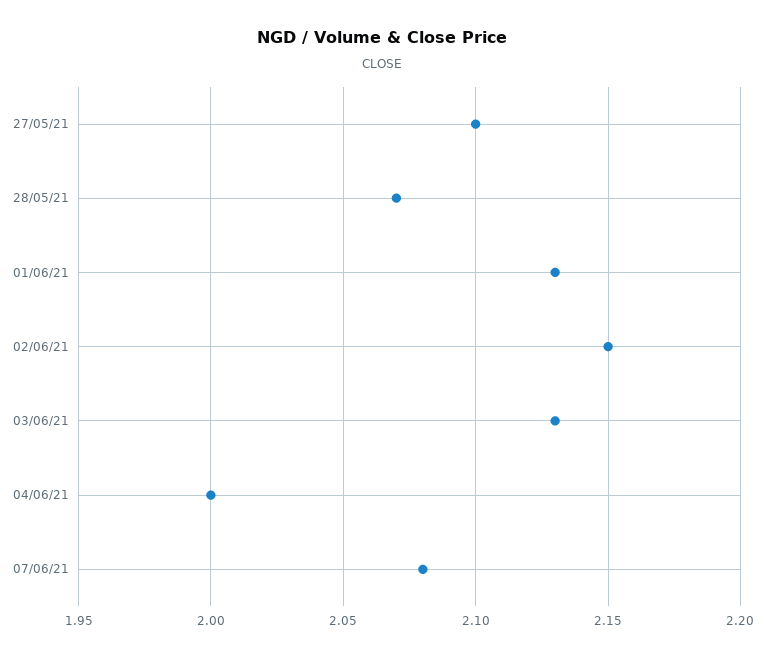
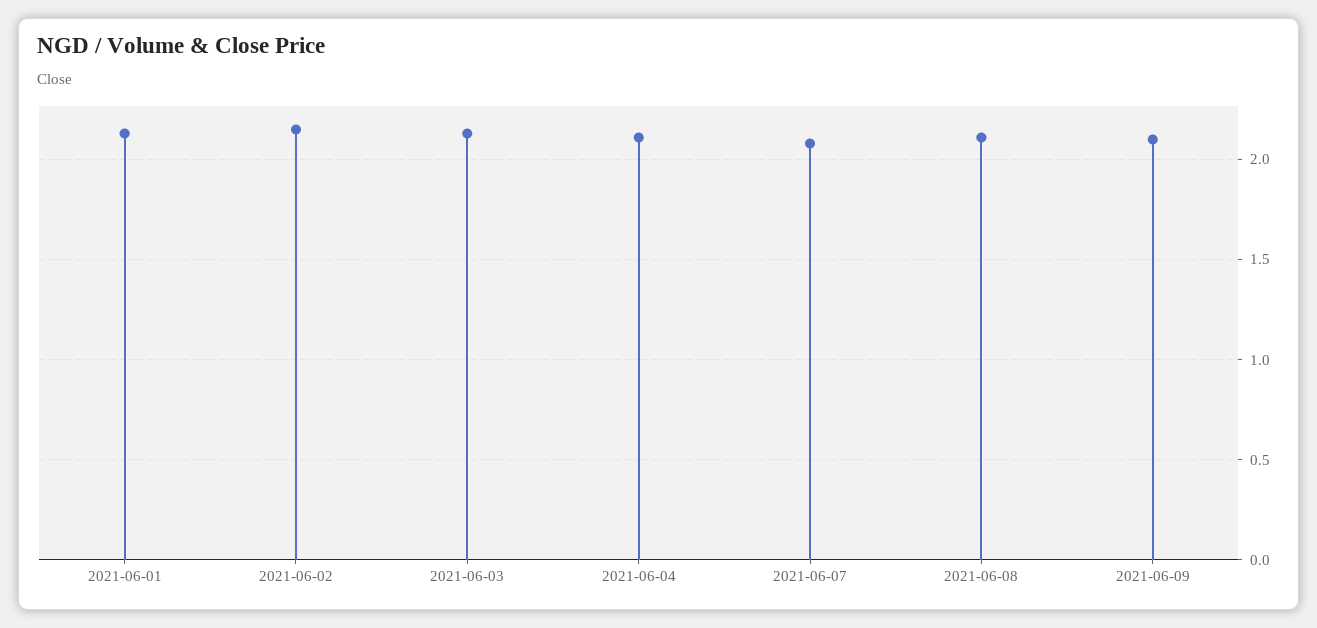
27/05/21: 2.1 -> none
28/05/21: 2.07 -> none
04/06/21: 2 -> 2.1
2021-06-08: none -> 2.1
2021-06-09: none -> 2.1

